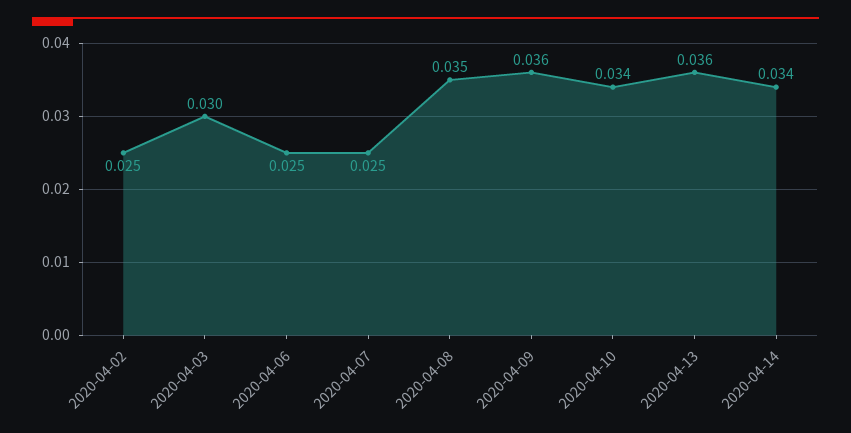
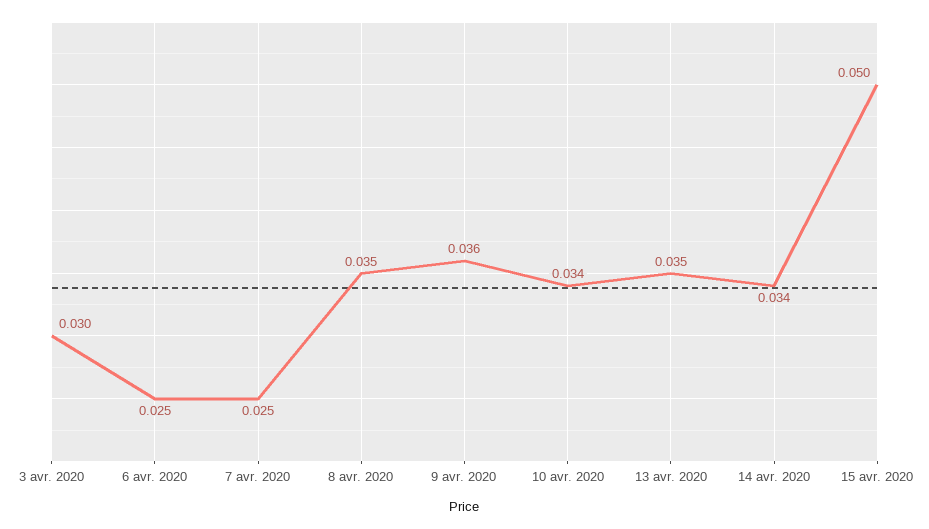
2020-04-02: 0.025 -> none
2020-04-13: 0.036 -> 0.035
15 avr. 2020: none -> 0.05

